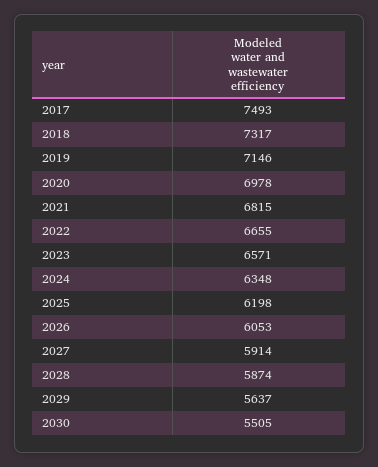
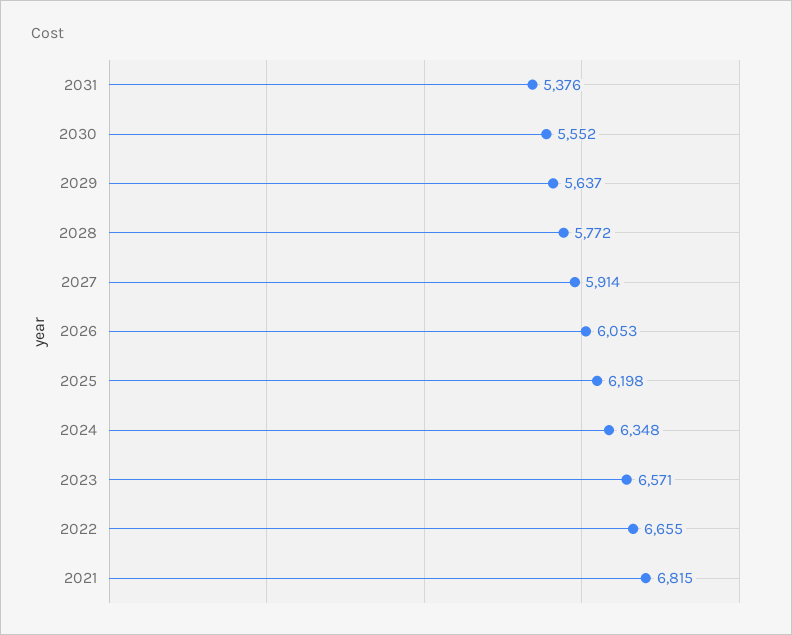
2017: 7493 -> none
2018: 7317 -> none
2019: 7146 -> none
2020: 6978 -> none
2028: 5874 -> 5772
2030: 5505 -> 5552
2031: none -> 5376

